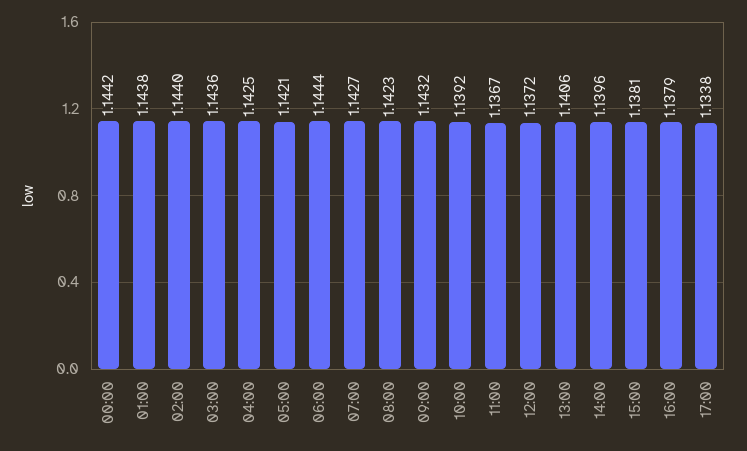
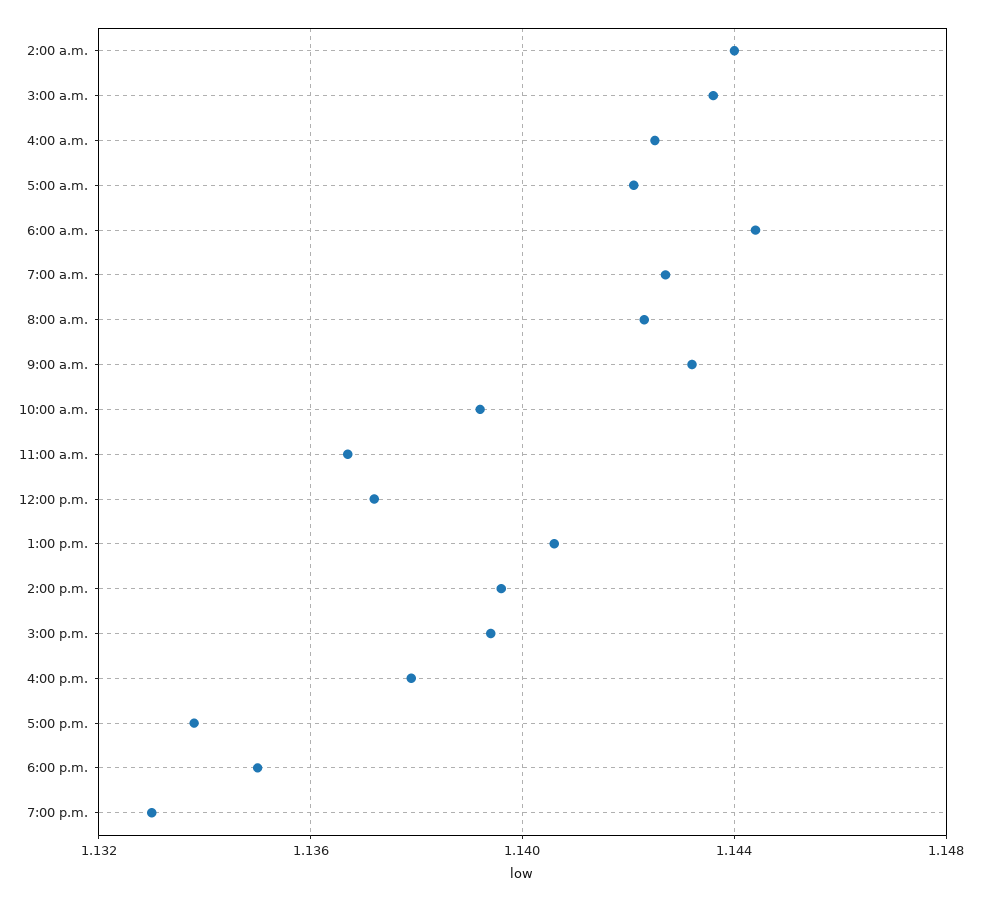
00:00: 1.1442 -> none
01:00: 1.1438 -> none
15:00: 1.1381 -> 1.1395
6:00 p.m.: none -> 1.135
7:00 p.m.: none -> 1.133

